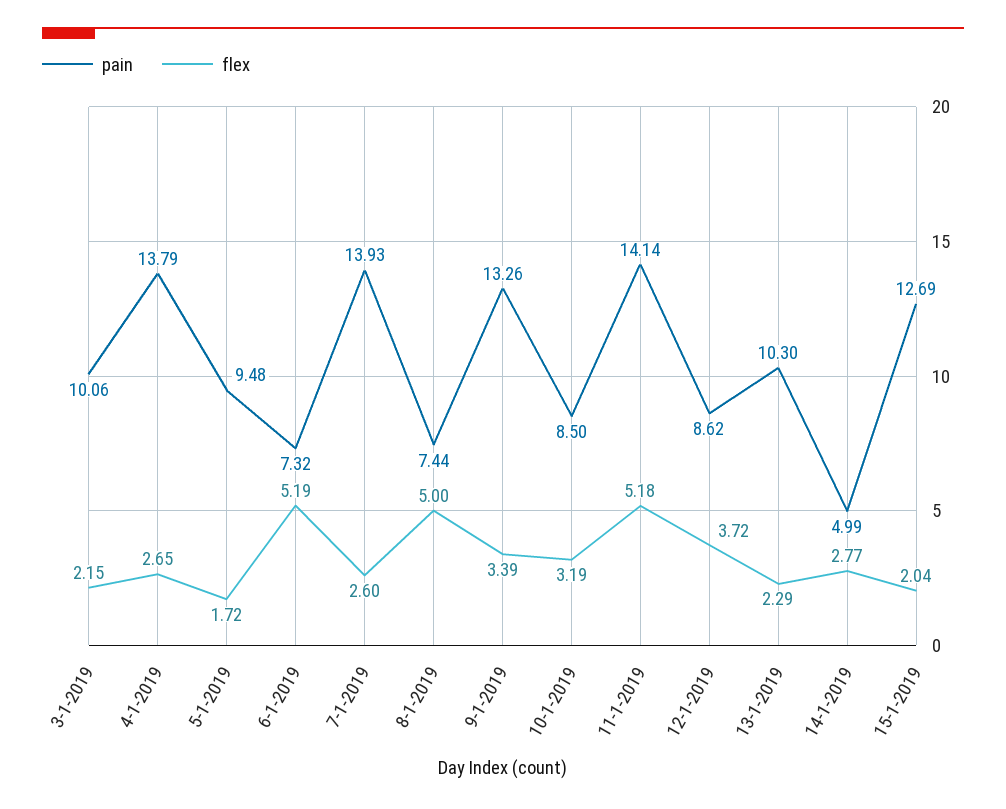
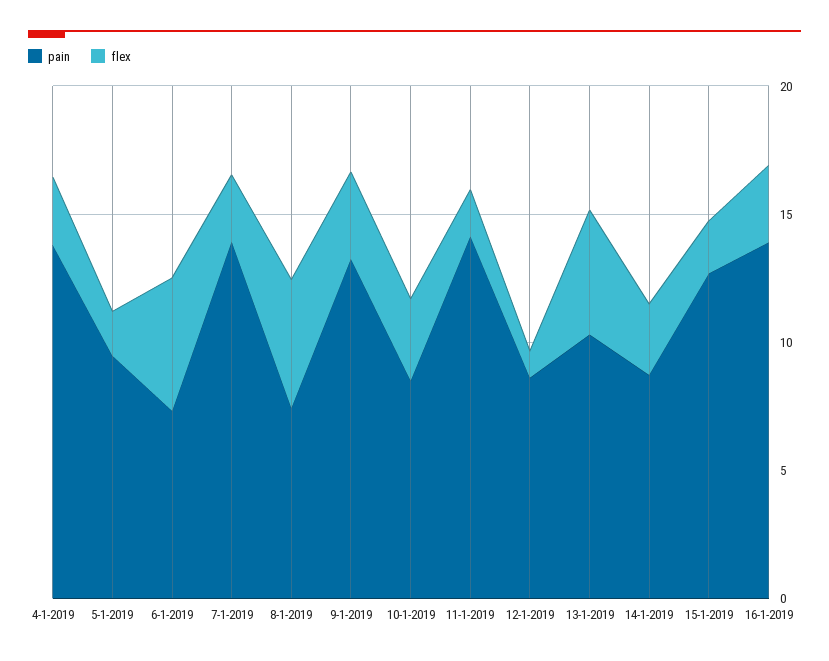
pain, 3-1-2019: 10.06 -> none
flex, 3-1-2019: 2.15 -> none
flex, 11-1-2019: 5.18 -> 2
flex, 12-1-2019: 3.72 -> 1
flex, 13-1-2019: 2.29 -> 5
pain, 14-1-2019: 4.99 -> 9
pain, 16-1-2019: none -> 14
flex, 16-1-2019: none -> 3

